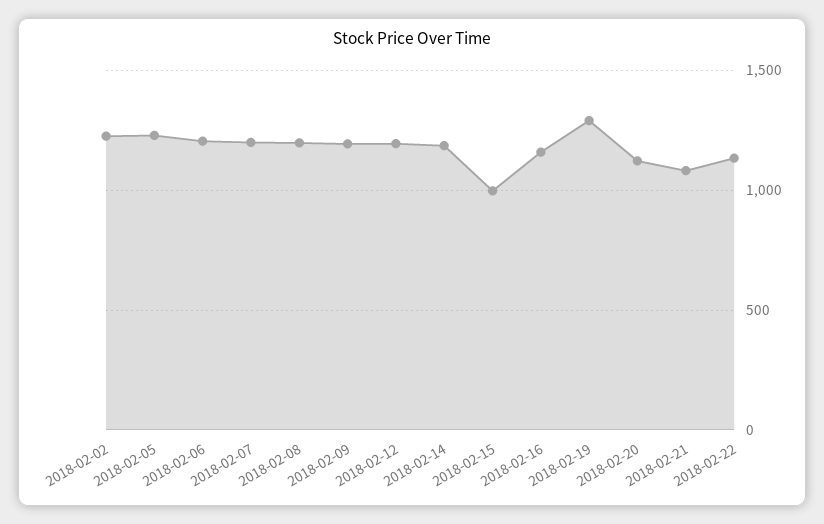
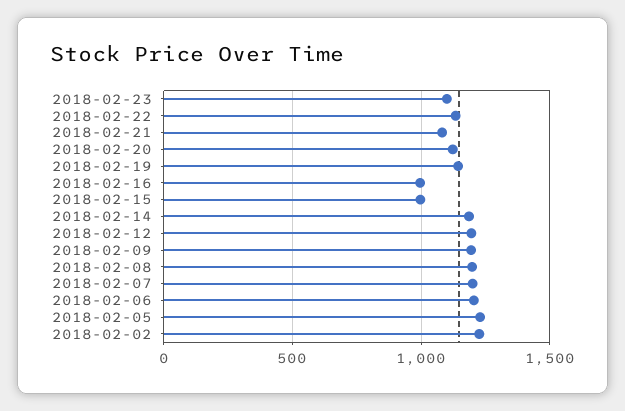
2018-02-16: 1150 -> 1000
2018-02-19: 1300 -> 1150
2018-02-23: none -> 1100

